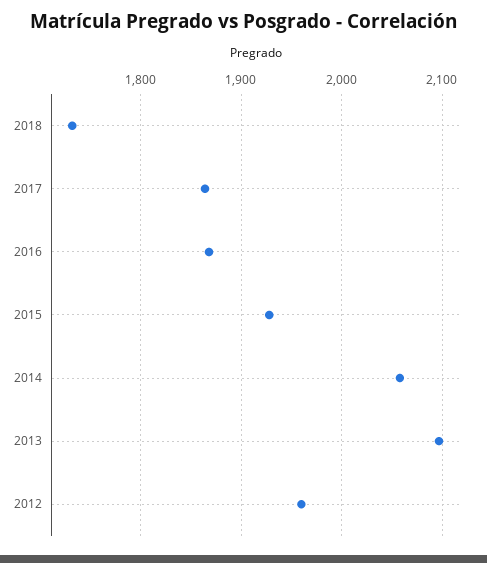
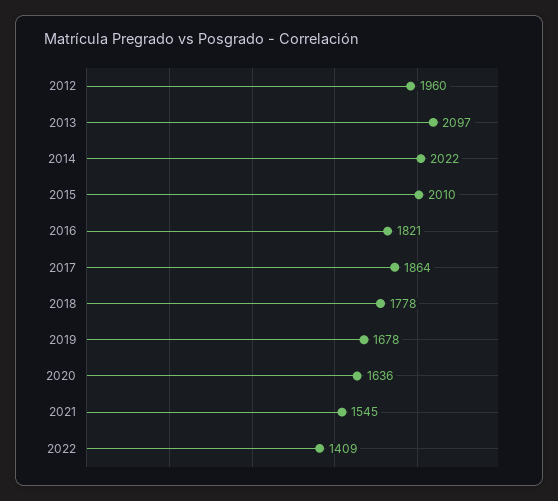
2018: 1730 -> 1778
2016: 1870 -> 1821
2015: 1930 -> 2010
2014: 2060 -> 2022
2019: none -> 1678
2020: none -> 1636
2021: none -> 1545
2022: none -> 1409

